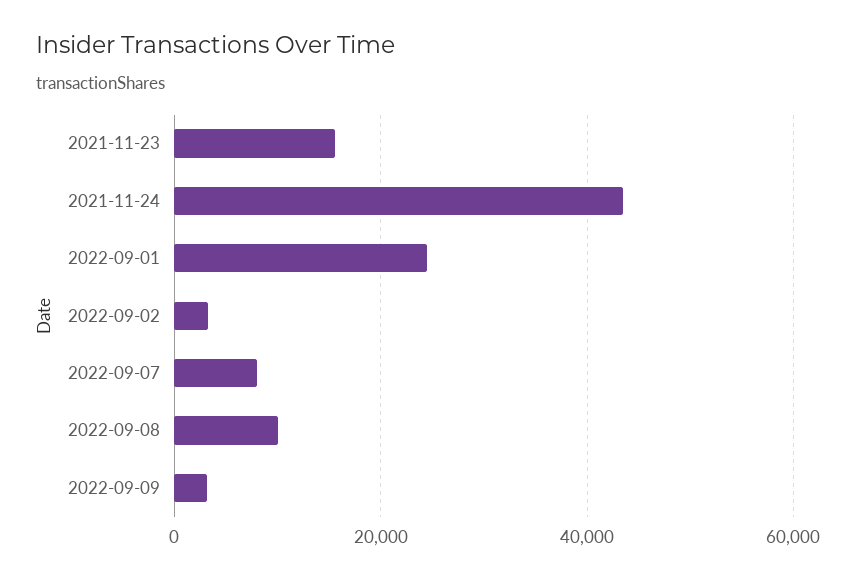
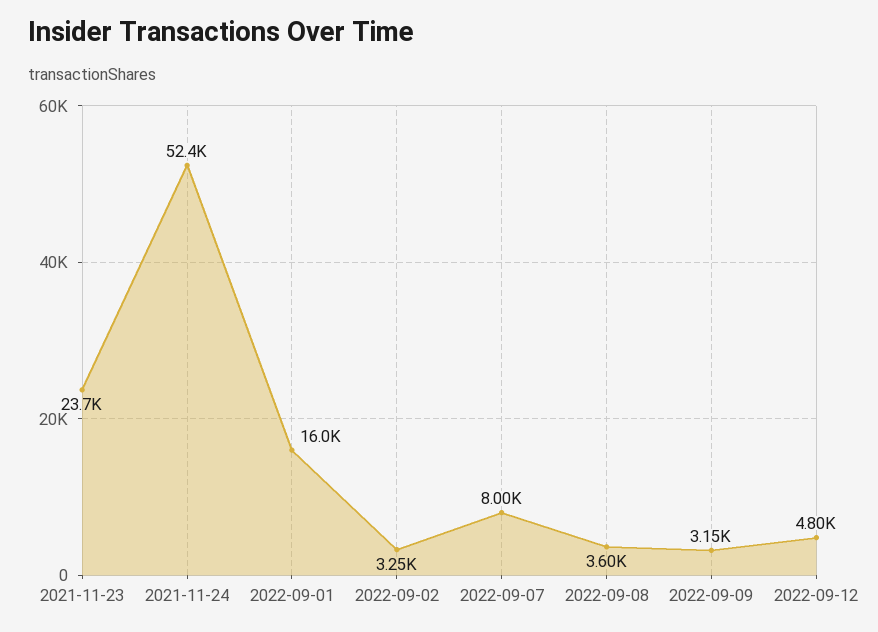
2021-11-23: 16000 -> 23700
2021-11-24: 44000 -> 52400
2022-09-01: 24000 -> 16000
2022-09-08: 10000 -> 3600
2022-09-12: none -> 4800

